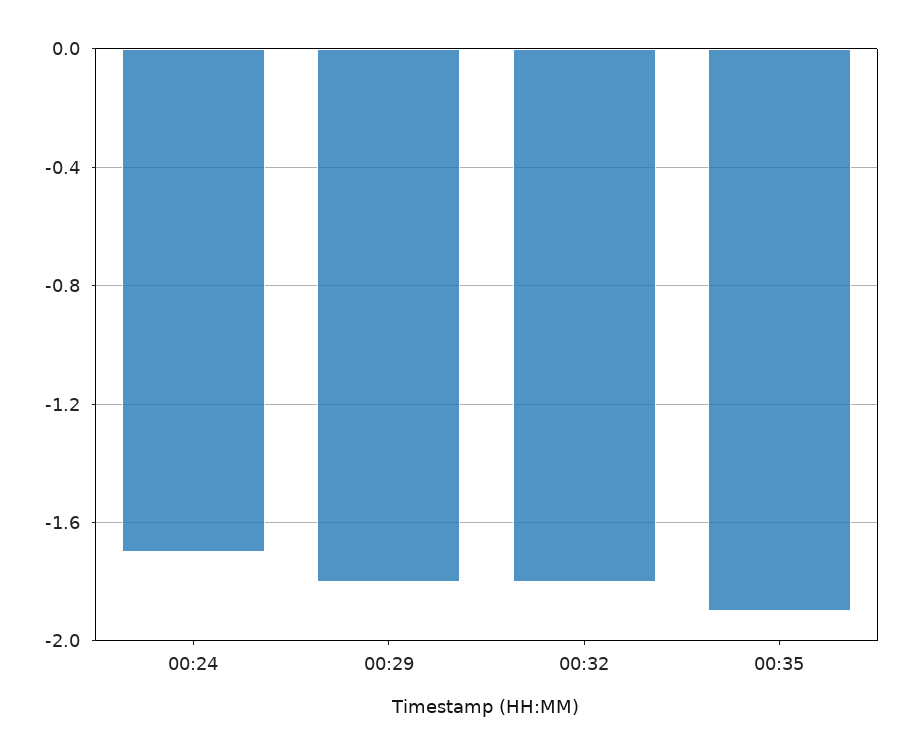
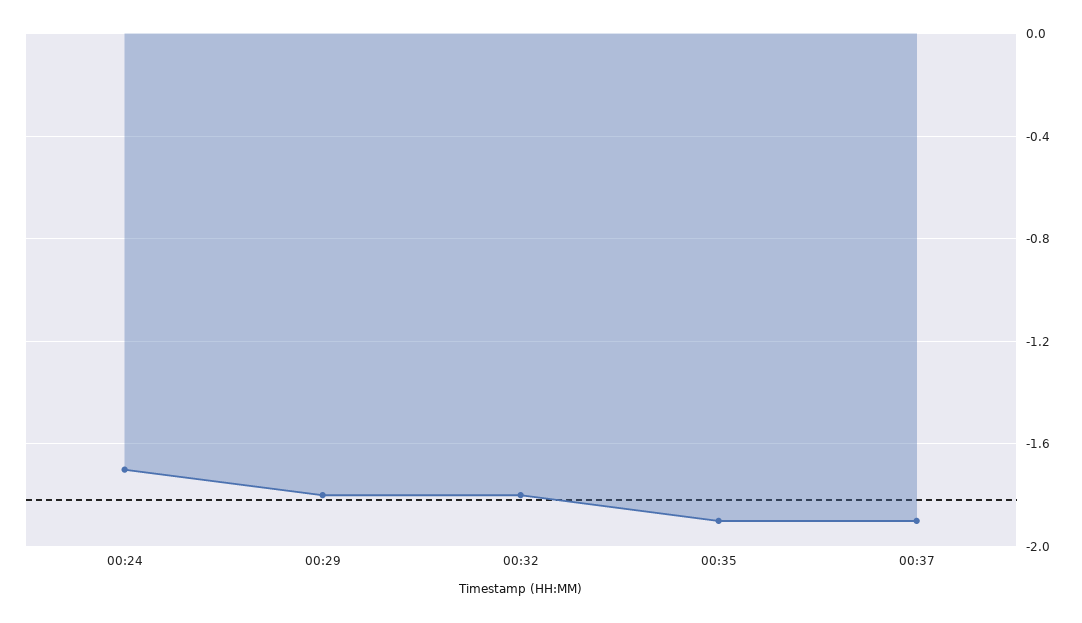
00:37: none -> -1.9

